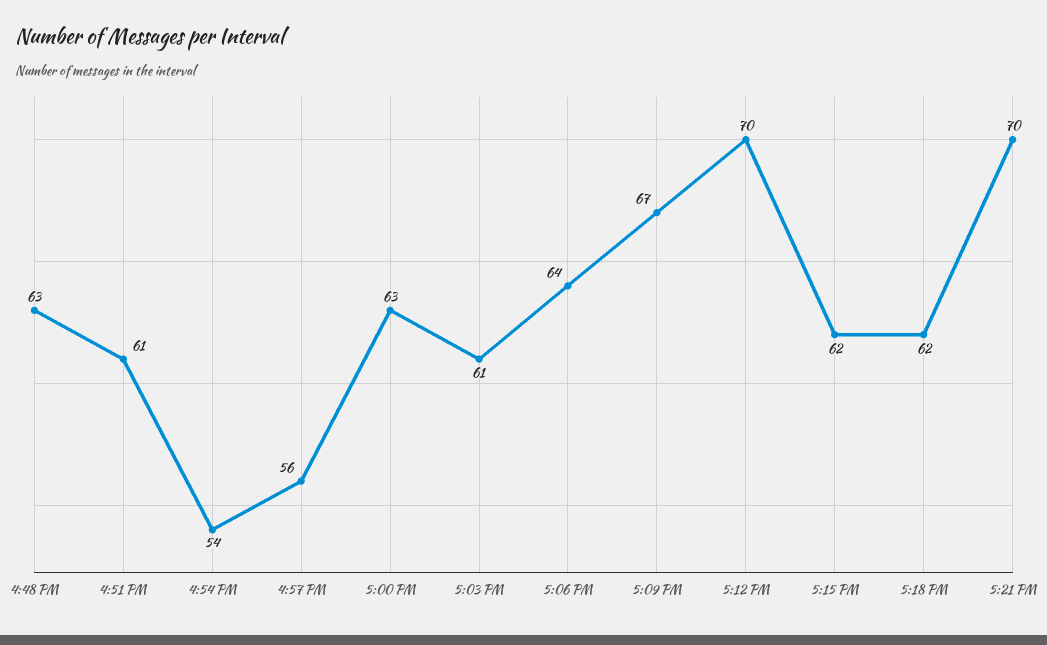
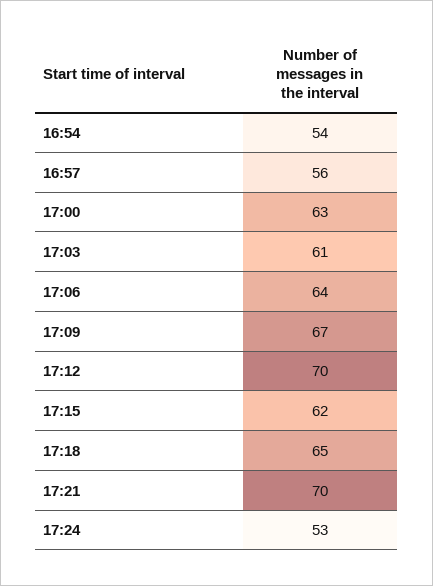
4:48 PM: 63 -> none
4:51 PM: 61 -> none
5:18 PM: 62 -> 65
17:24: none -> 53

